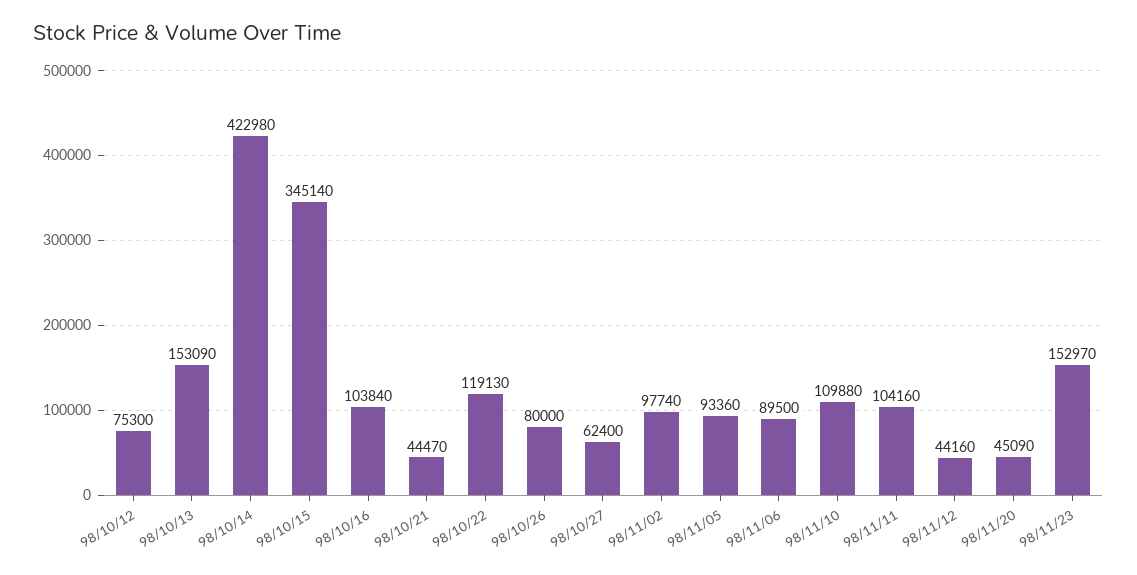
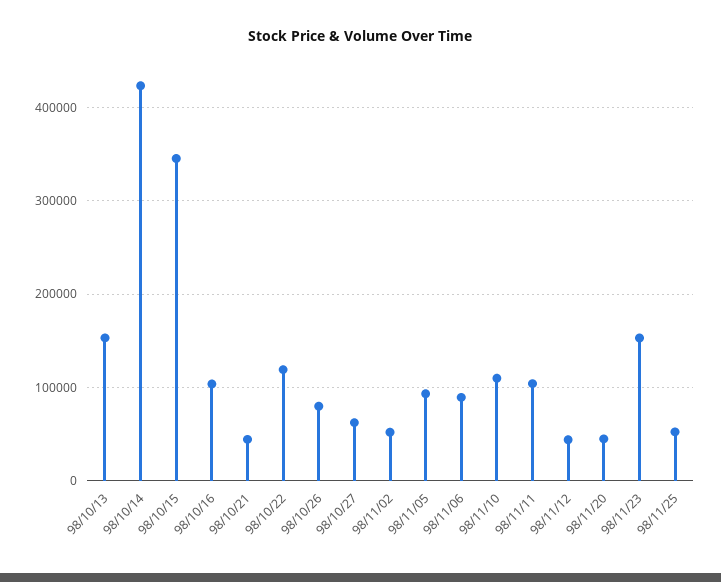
98/10/12: 75300 -> none
98/11/02: 97740 -> 50000
98/11/25: none -> 50000

